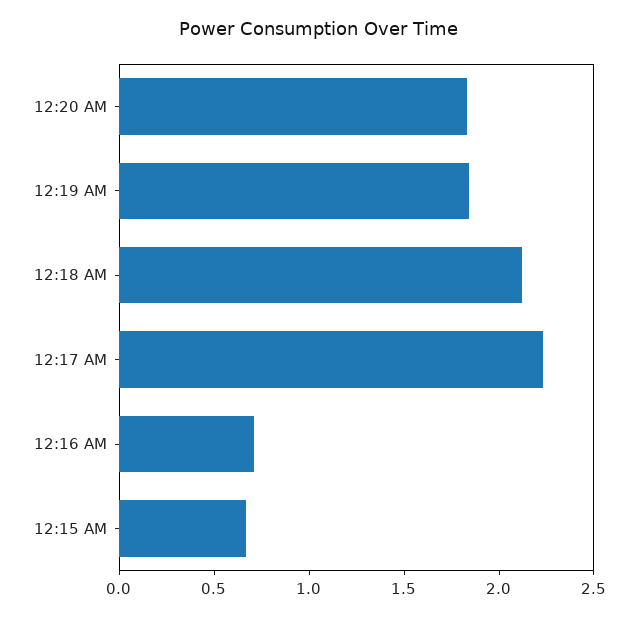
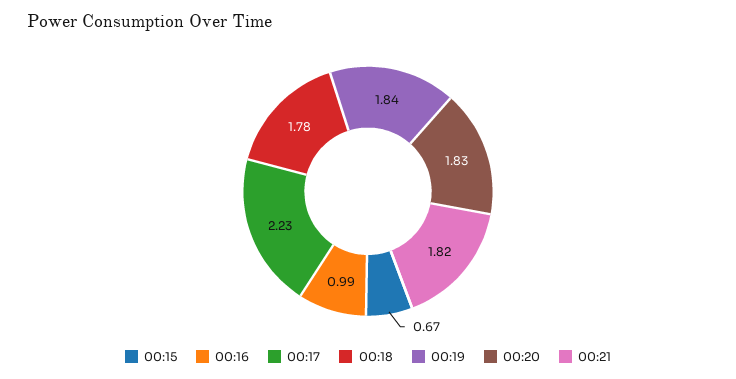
12:18 AM: 2.1 -> 1.78
12:16 AM: 0.7 -> 0.99
00:21: none -> 1.82

